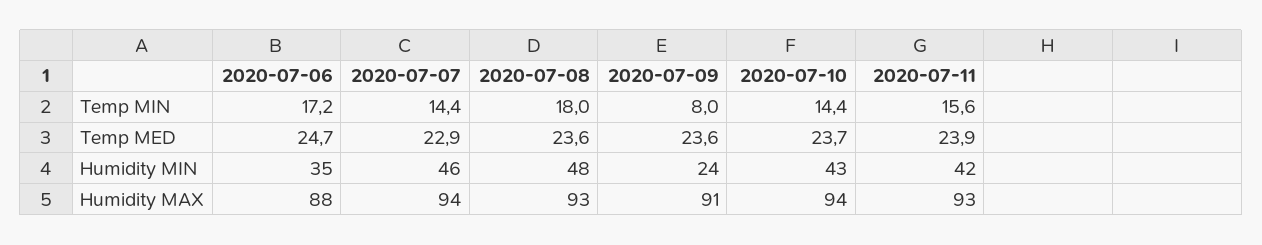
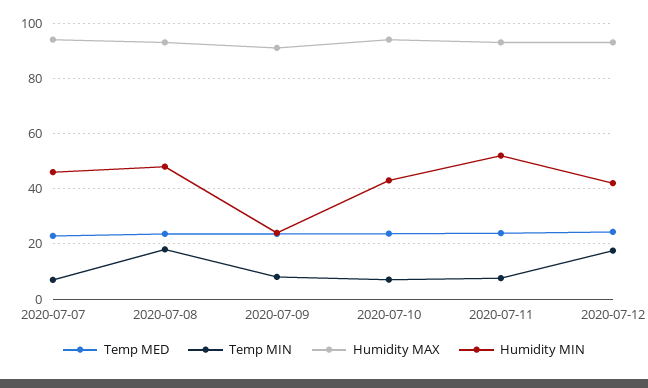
Temp MIN, 2020-07-06: 17.2 -> none
Temp MIN, 2020-07-07: 14.4 -> 7.5
Temp MIN, 2020-07-10: 14.4 -> 7.5
Temp MIN, 2020-07-11: 15.6 -> 7.5
Temp MED, 2020-07-06: 24.7 -> none
Humidity MIN, 2020-07-06: 35 -> none
Humidity MIN, 2020-07-11: 42 -> 52.5
Humidity MAX, 2020-07-06: 88 -> none
Temp MED, 2020-07-12: none -> 25
Temp MIN, 2020-07-12: none -> 17.5
Humidity MAX, 2020-07-12: none -> 92.5
Humidity MIN, 2020-07-12: none -> 42.5

